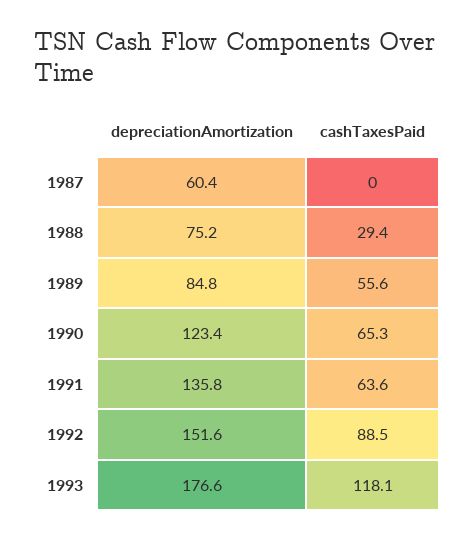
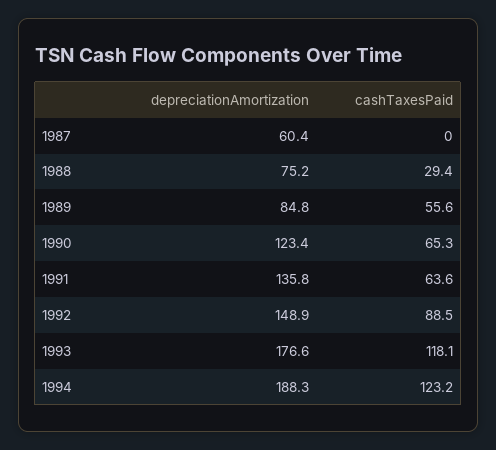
depreciationAmortization, 1992: 151.6 -> 148.9
depreciationAmortization, 1994: none -> 188.3
cashTaxesPaid, 1994: none -> 123.2

